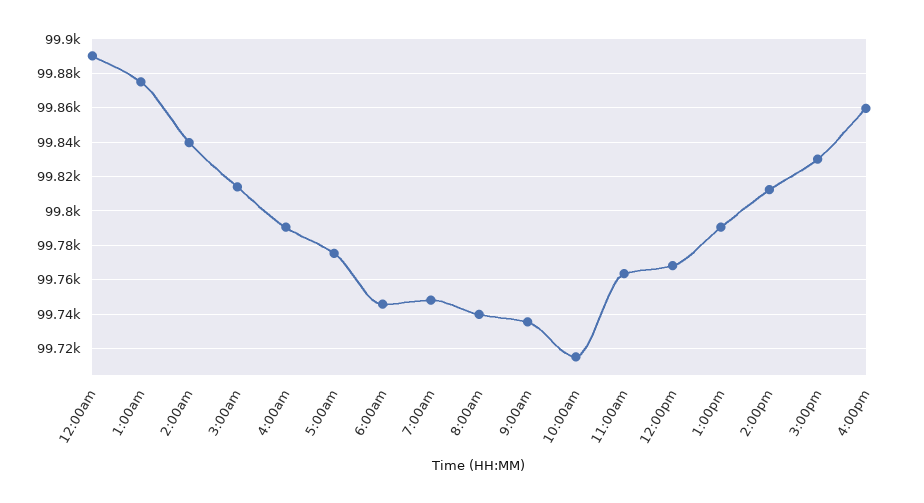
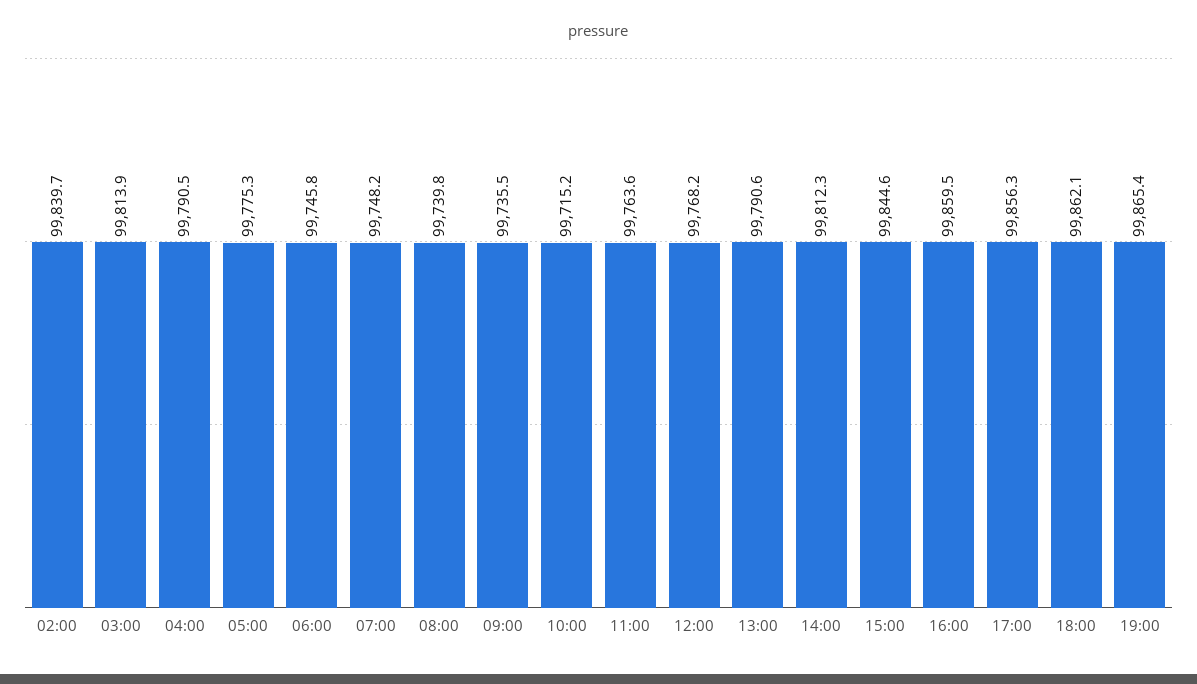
12:00am: 99890 -> none
1:00am: 99875 -> none
3:00pm: 99830 -> 99844.6
17:00: none -> 99856.3
18:00: none -> 99862.1
19:00: none -> 99865.4

